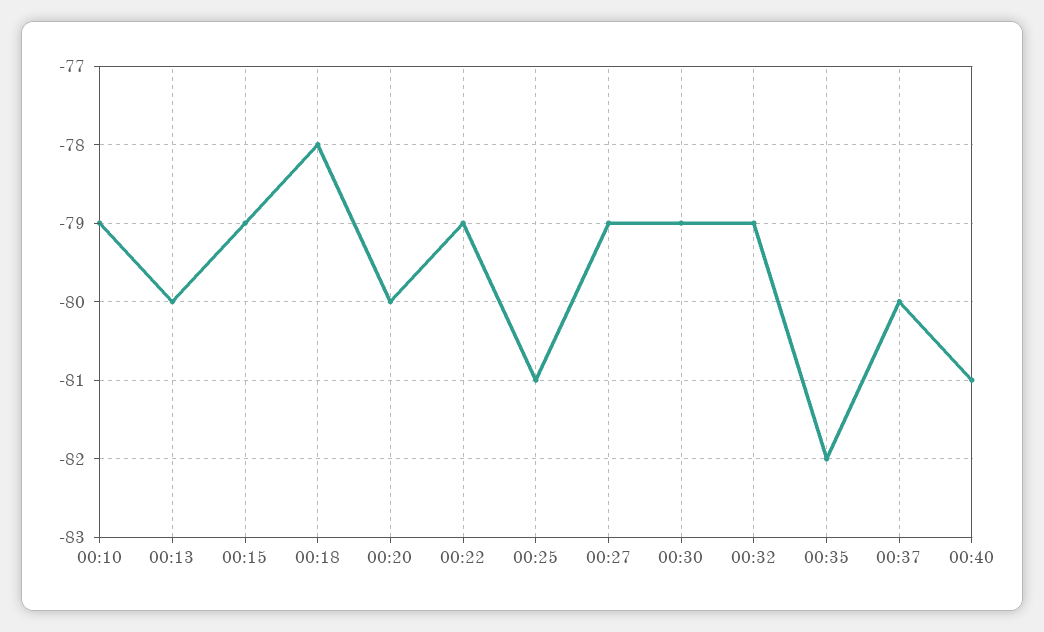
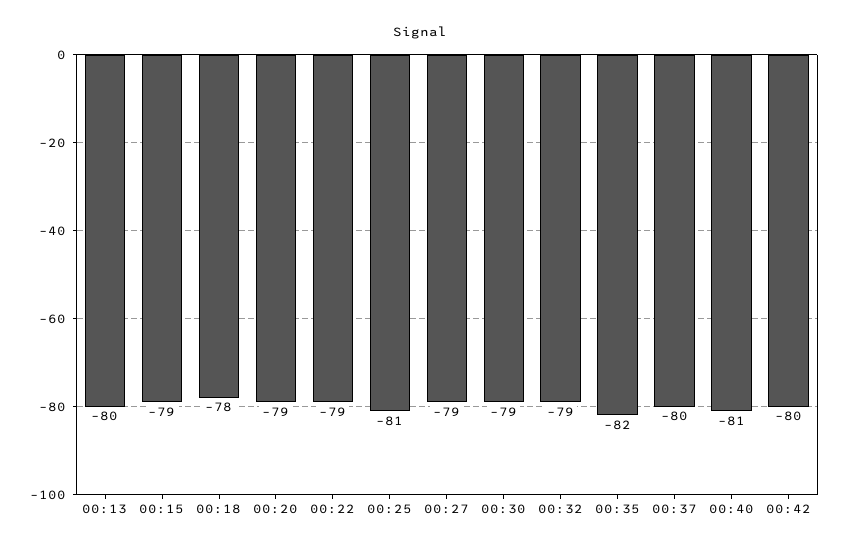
00:10: -79 -> none
00:20: -80 -> -79
00:42: none -> -80

